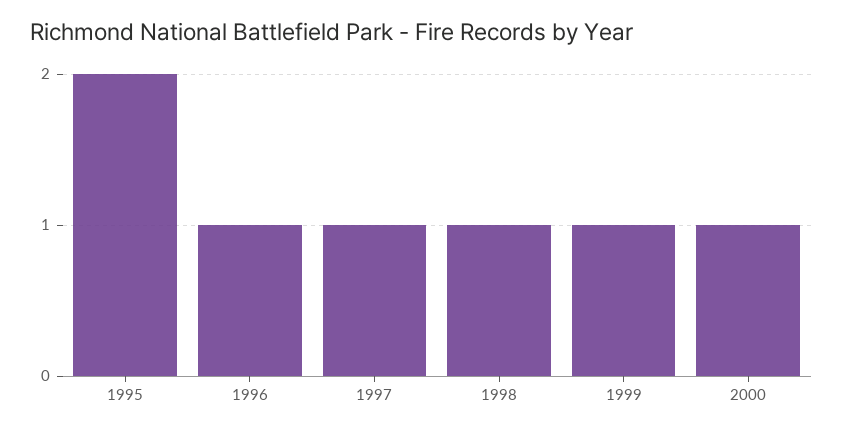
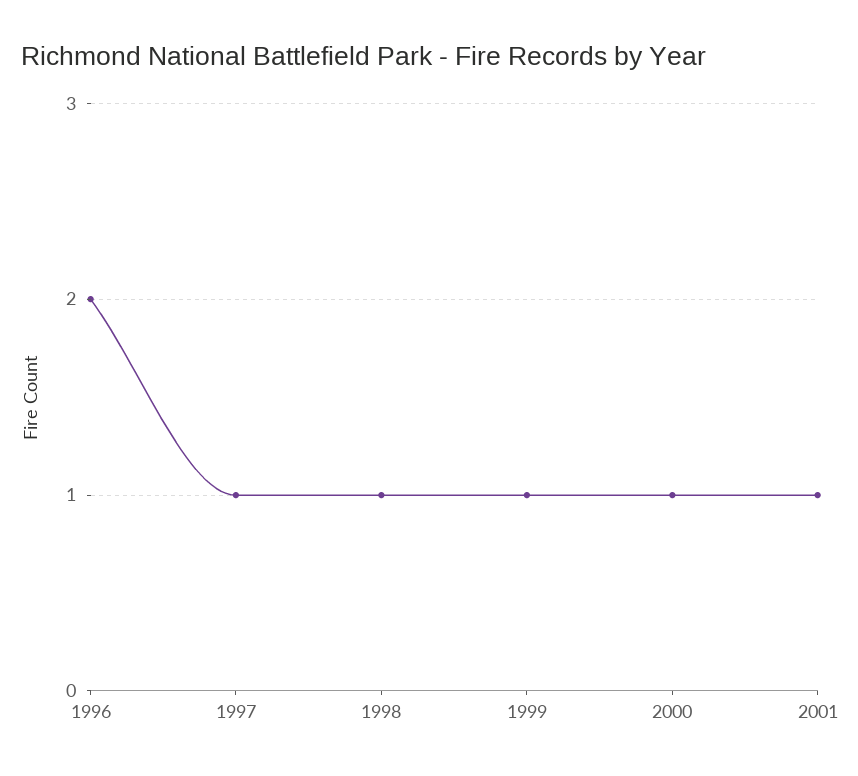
1995: 2 -> none
1996: 1 -> 2
2001: none -> 1

